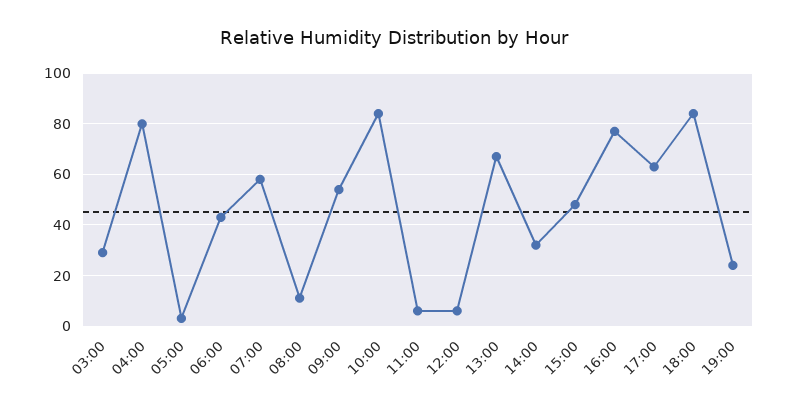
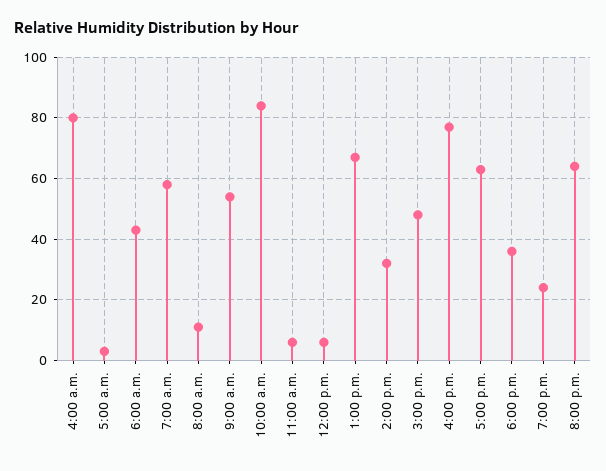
03:00: 30 -> none
18:00: 85 -> 35
8:00 p.m.: none -> 65

